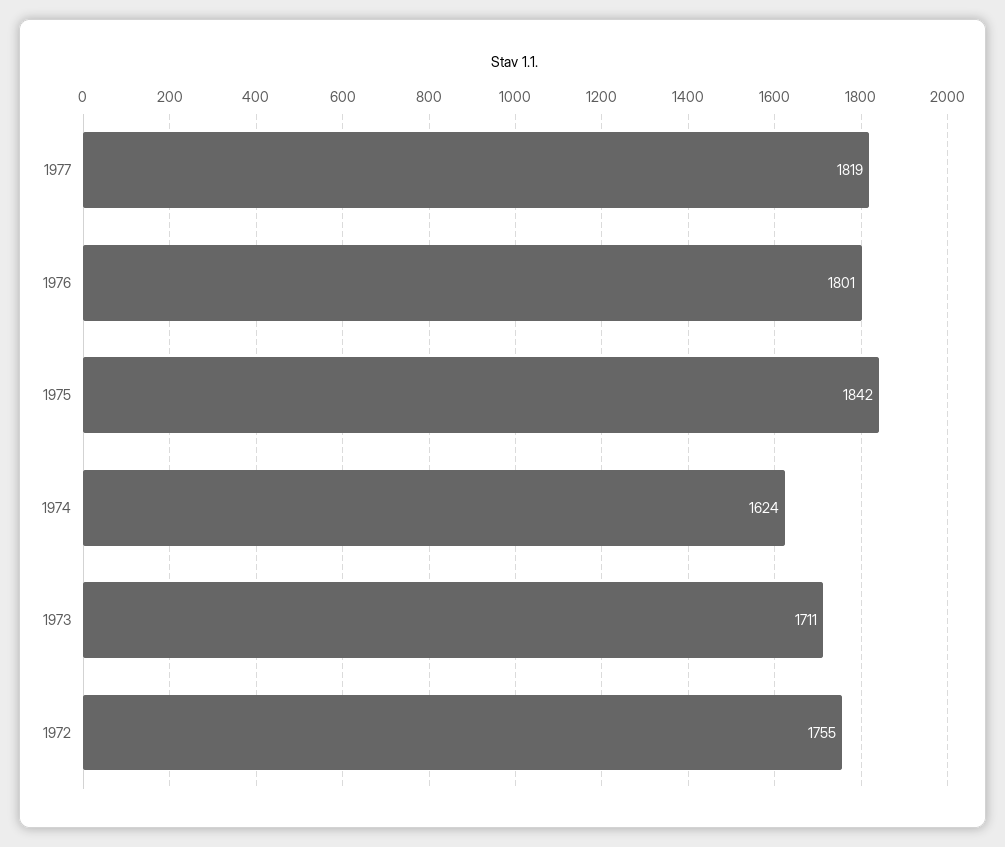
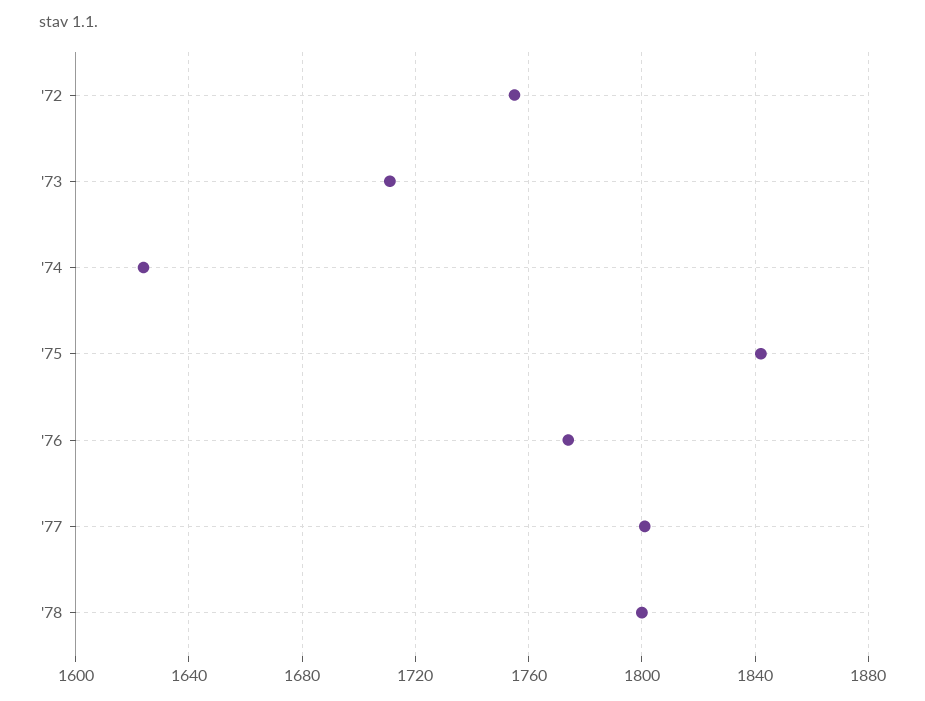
1977: 1819 -> 1800
1976: 1801 -> 1775
'78: none -> 1800

